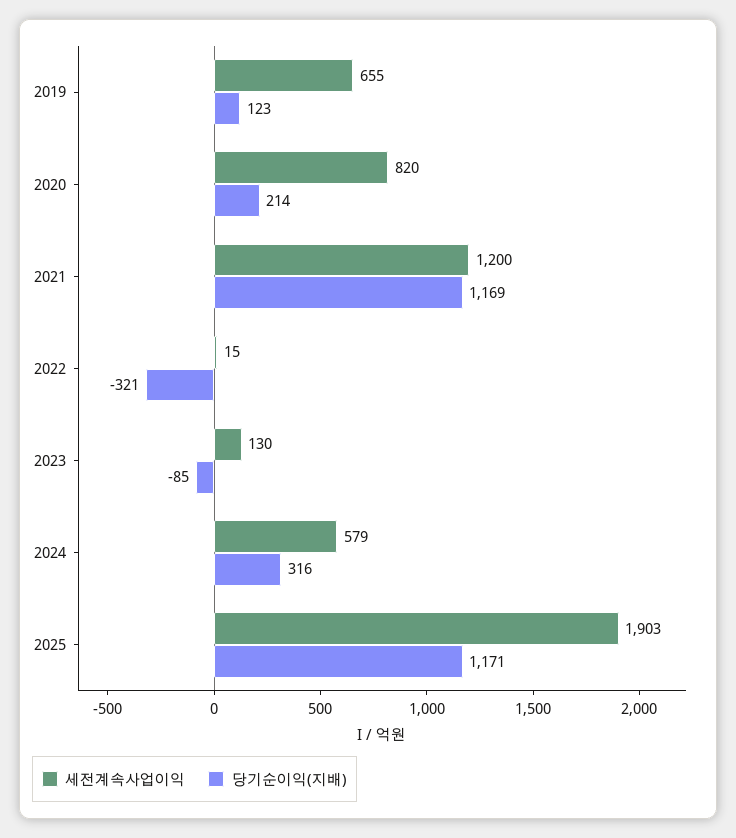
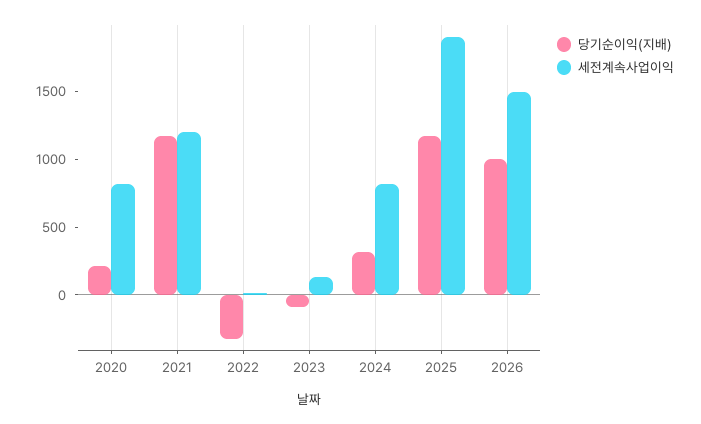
세전계속사업이익, 2019: 655 -> none
당기순이익(지배), 2019: 123 -> none
세전계속사업이익, 2024: 579 -> 800
당기순이익(지배), 2026: none -> 1000
세전계속사업이익, 2026: none -> 1500

